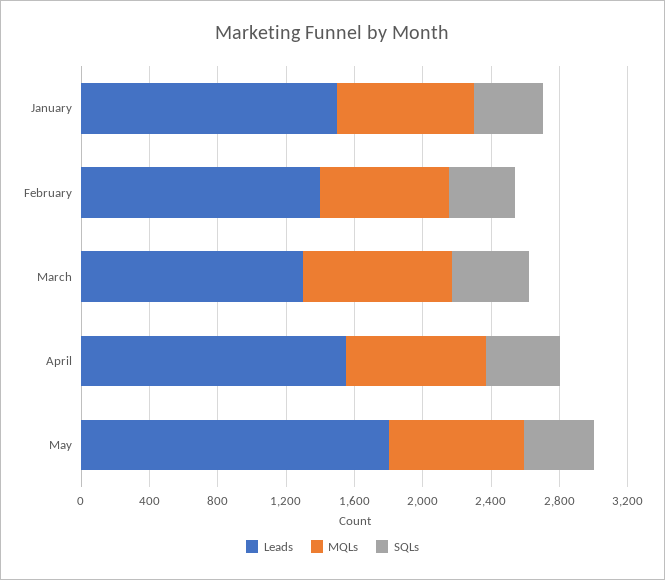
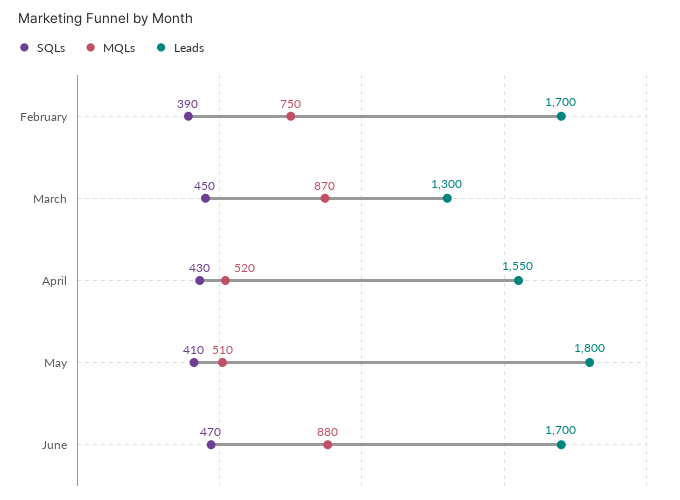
Leads, January: 1500 -> none
MQLs, January: 800 -> none
SQLs, January: 400 -> none
Leads, February: 1400 -> 1700
MQLs, April: 800 -> 520
MQLs, May: 800 -> 510
SQLs, June: none -> 470
MQLs, June: none -> 880
Leads, June: none -> 1700

